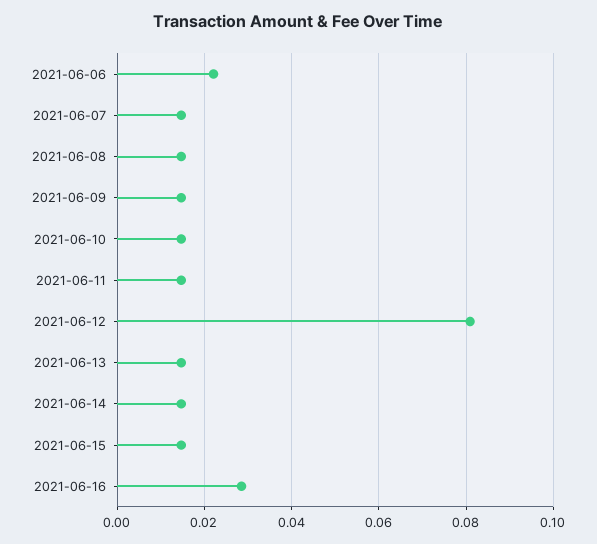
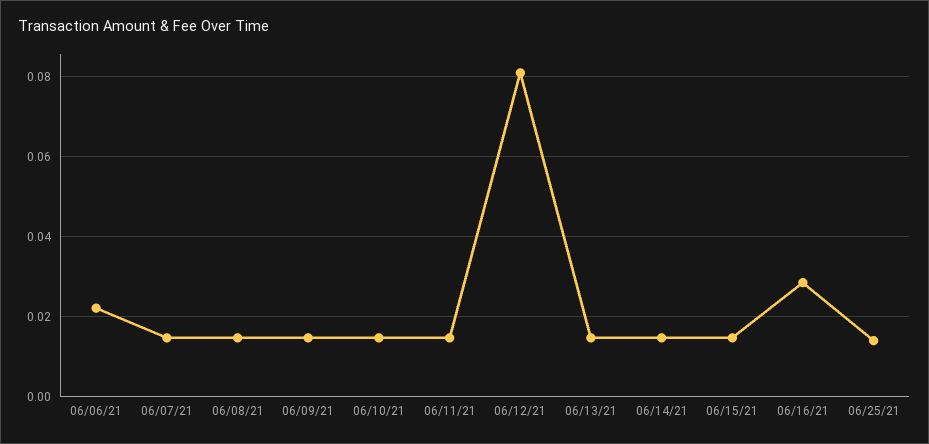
06/25/21: none -> 0.014

